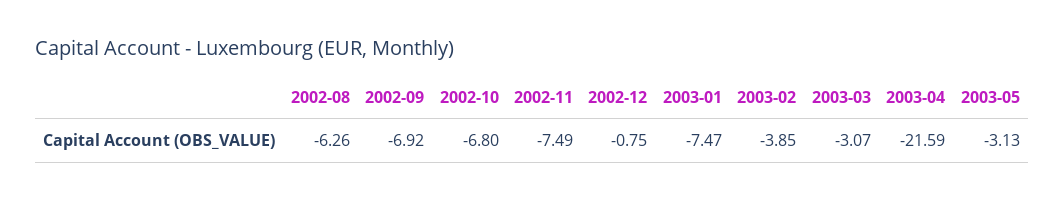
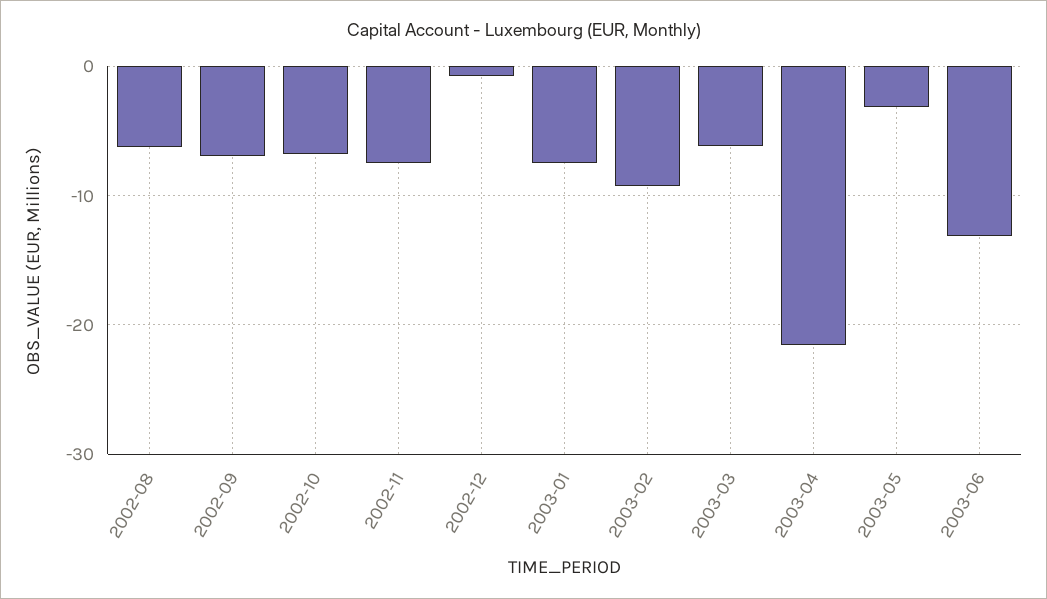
2003-02: -3.85 -> -9
2003-03: -3.07 -> -6
2003-06: none -> -13

